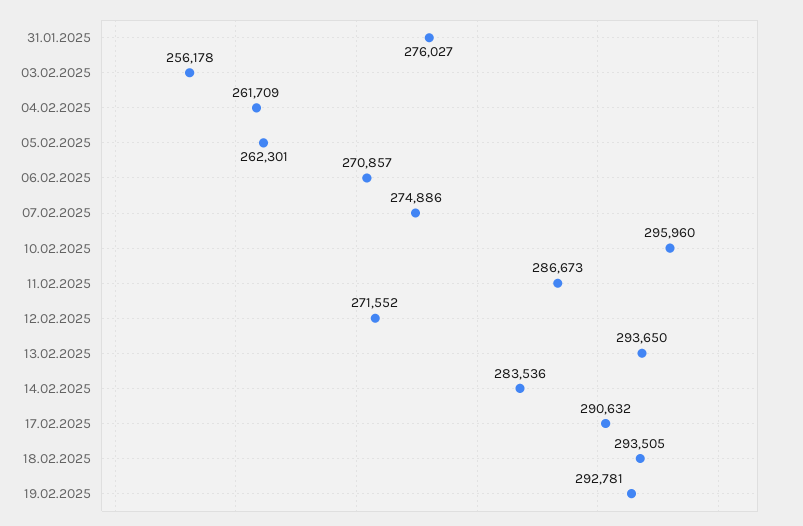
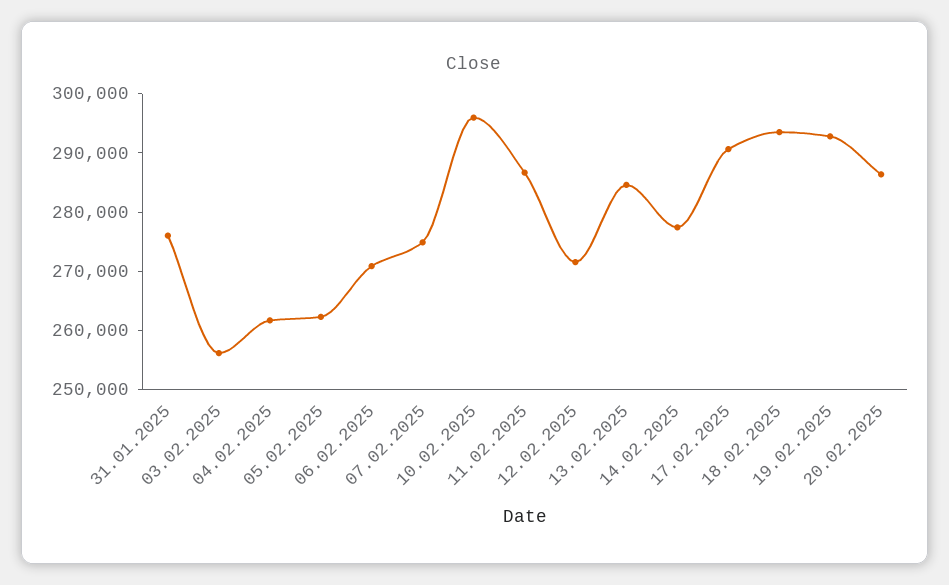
13.02.2025: 293650 -> 284000
14.02.2025: 283536 -> 278000
20.02.2025: none -> 286000

